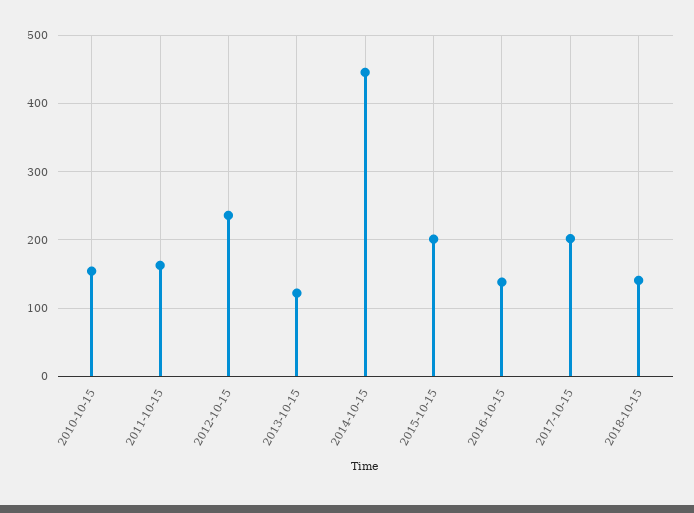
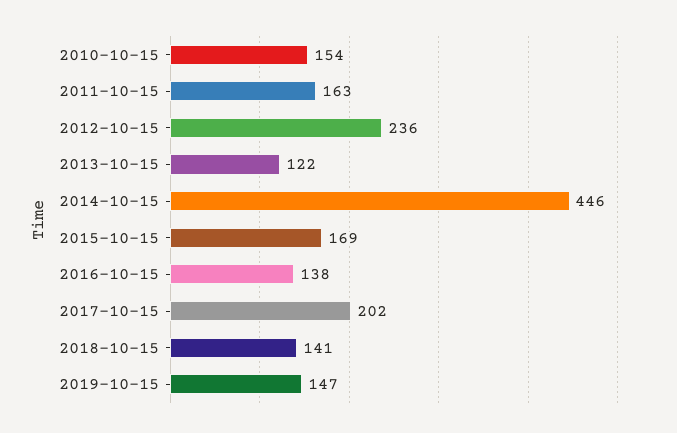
2015-10-15: 200 -> 169
2019-10-15: none -> 147

